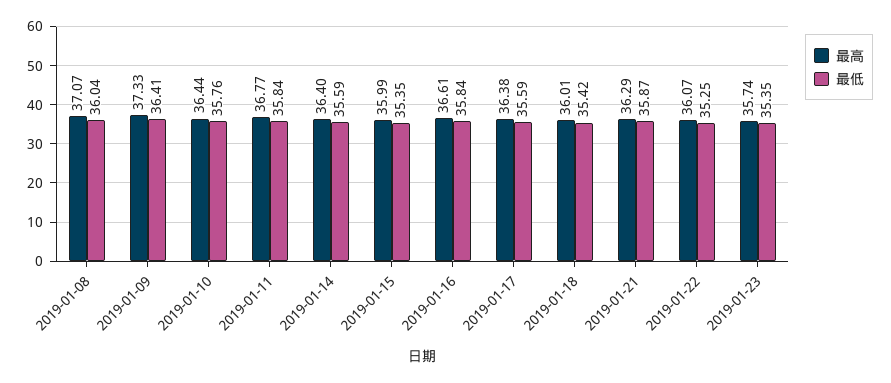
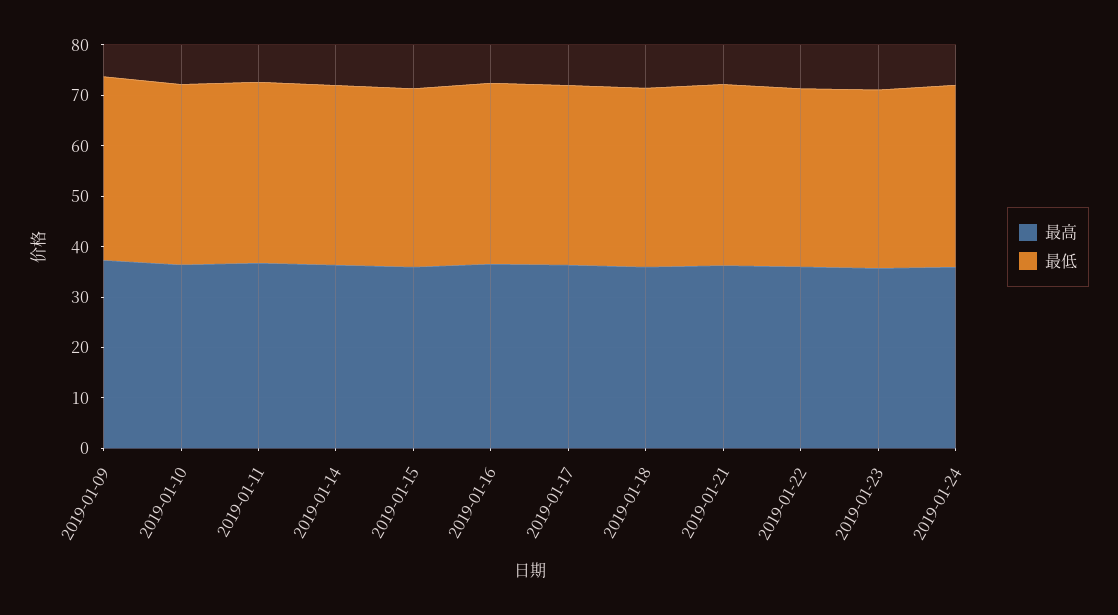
最高, 2019-01-08: 37.07 -> none
最低, 2019-01-08: 36.04 -> none
最高, 2019-01-24: none -> 36
最低, 2019-01-24: none -> 36

